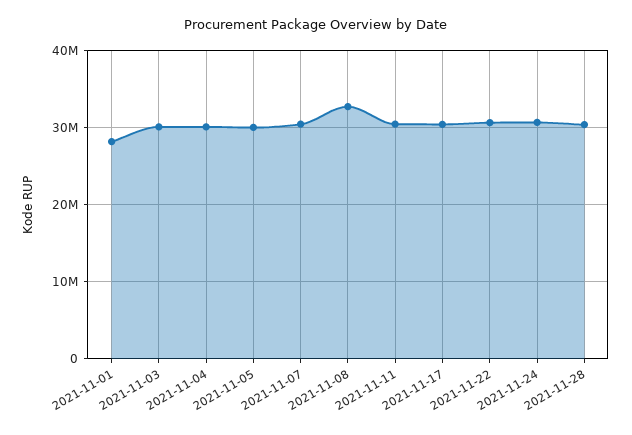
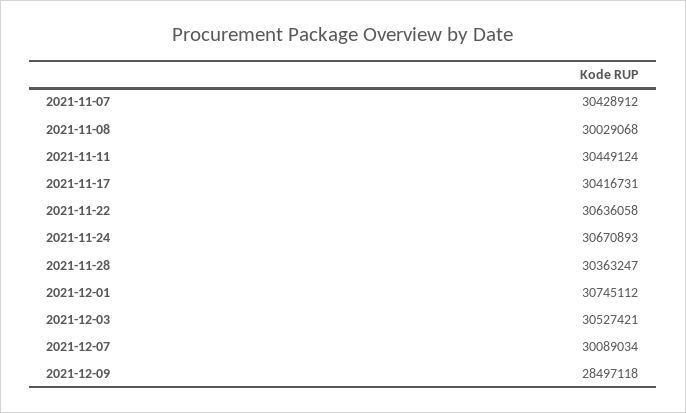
2021-11-01: 28000000 -> none
2021-11-03: 30000000 -> none
2021-11-04: 30000000 -> none
2021-11-05: 30000000 -> none
2021-11-08: 33000000 -> 30029068
2021-12-01: none -> 30745112
2021-12-03: none -> 30527421
2021-12-07: none -> 30089034
2021-12-09: none -> 28497118

